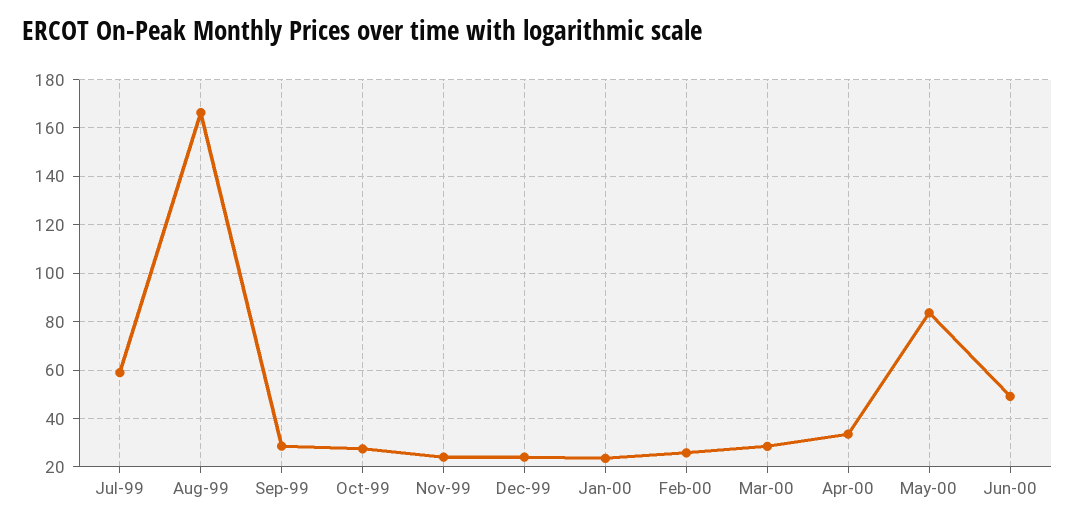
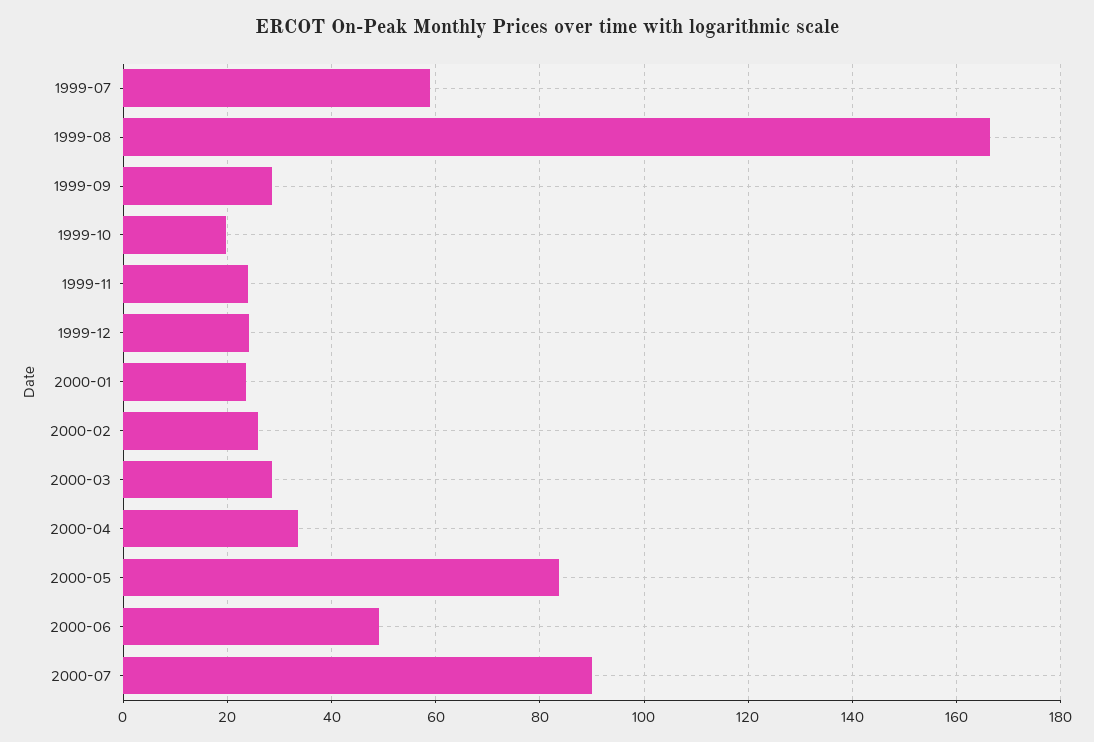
Oct-99: 27.5 -> 20
2000-07: none -> 90

